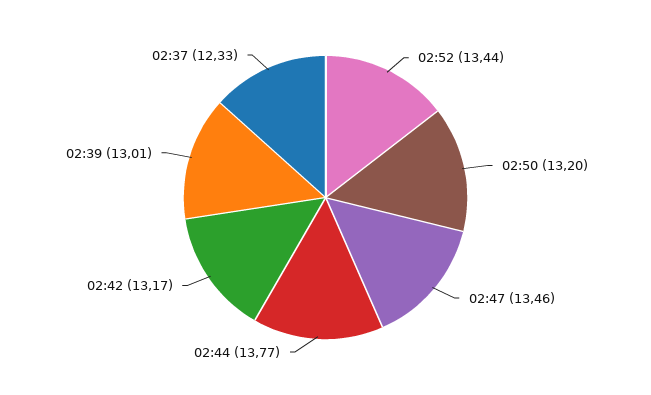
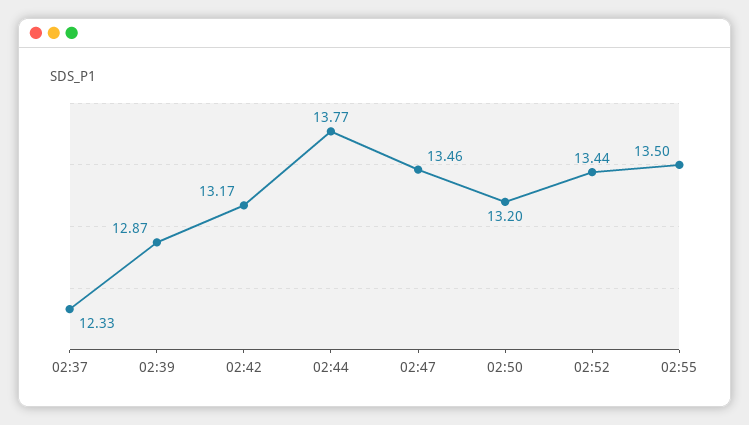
02:39: 13.01 -> 12.87
02:55: none -> 13.5

